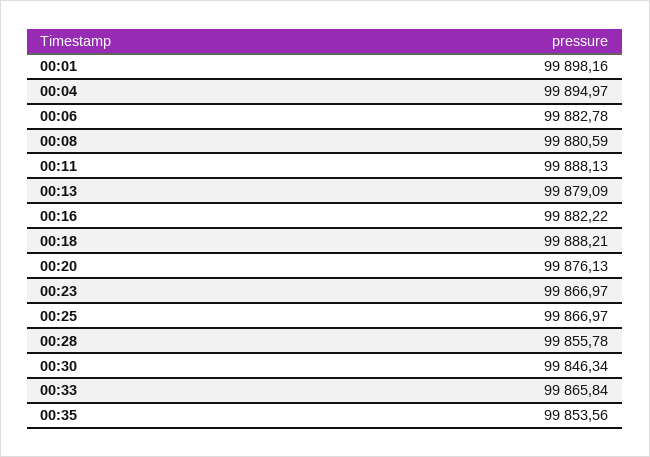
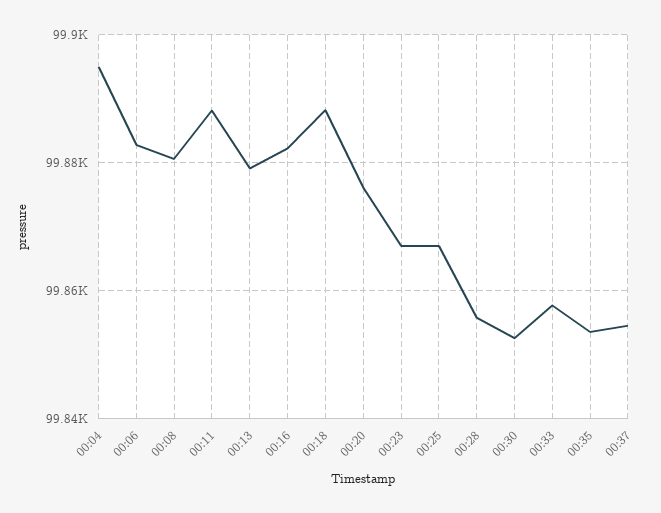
00:01: 99898.16 -> none
00:30: 99846.34 -> 99852
00:33: 99865.84 -> 99858
00:37: none -> 99854

